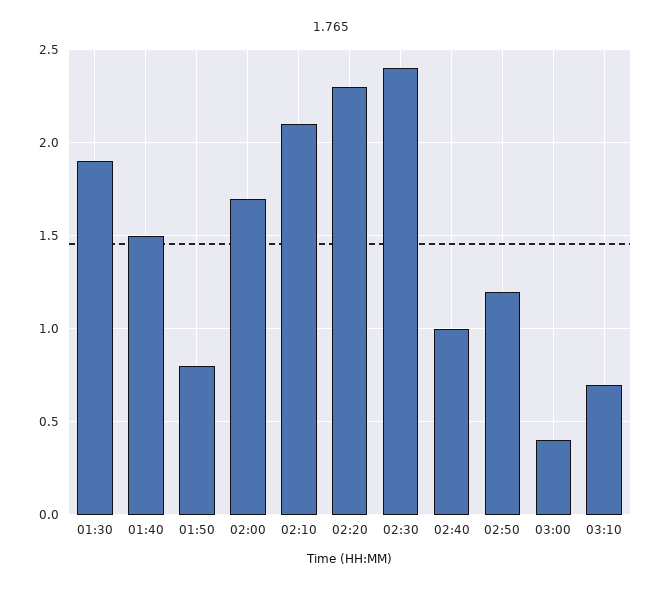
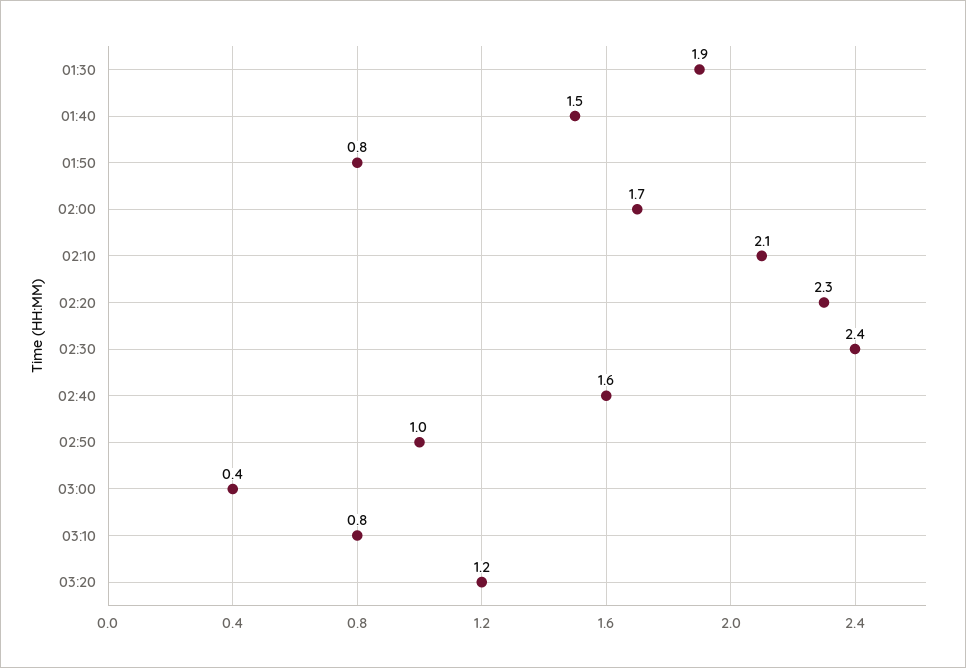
02:40: 1 -> 1.6
02:50: 1.2 -> 1
03:10: 0.7 -> 0.8
03:20: none -> 1.2

